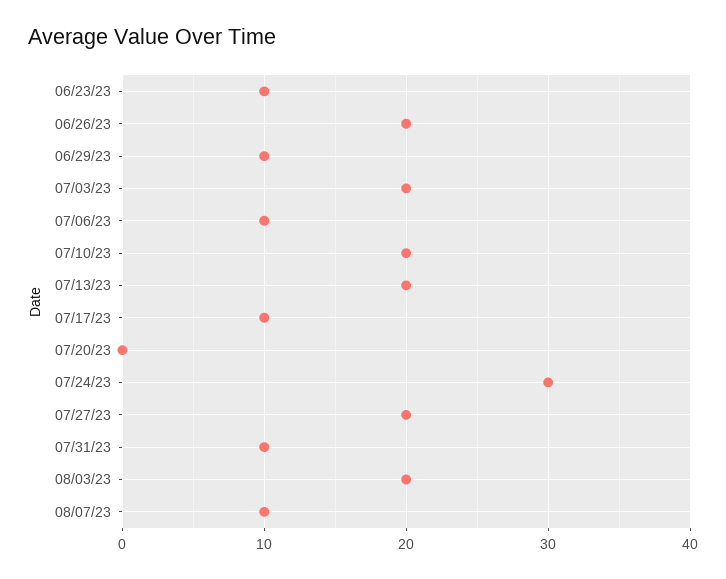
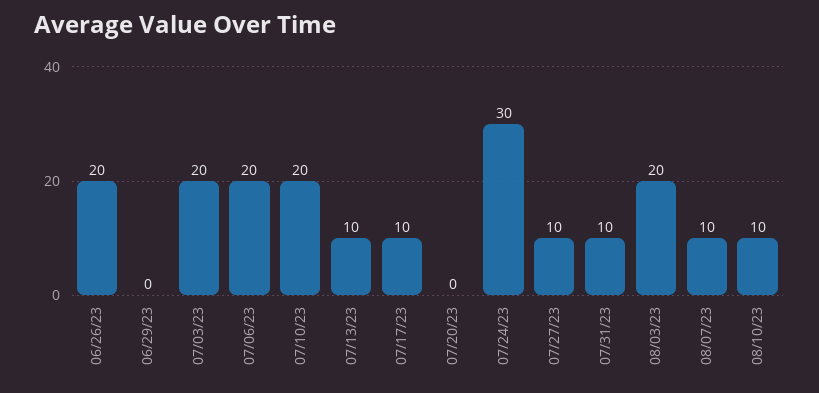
06/23/23: 10 -> none
06/29/23: 10 -> 0
07/06/23: 10 -> 20
07/13/23: 20 -> 10
07/27/23: 20 -> 10
08/10/23: none -> 10

